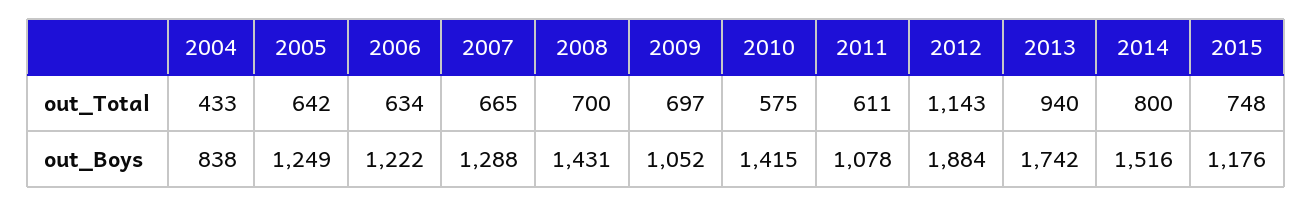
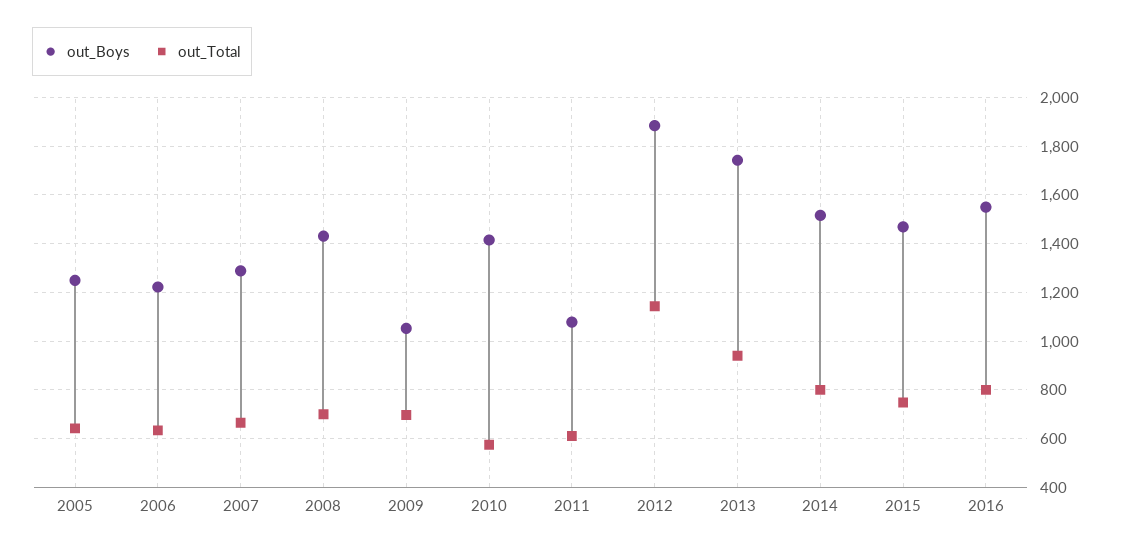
out_Total, 2004: 433 -> none
out_Boys, 2004: 838 -> none
out_Boys, 2015: 1176 -> 1475
out_Boys, 2016: none -> 1550
out_Total, 2016: none -> 800

